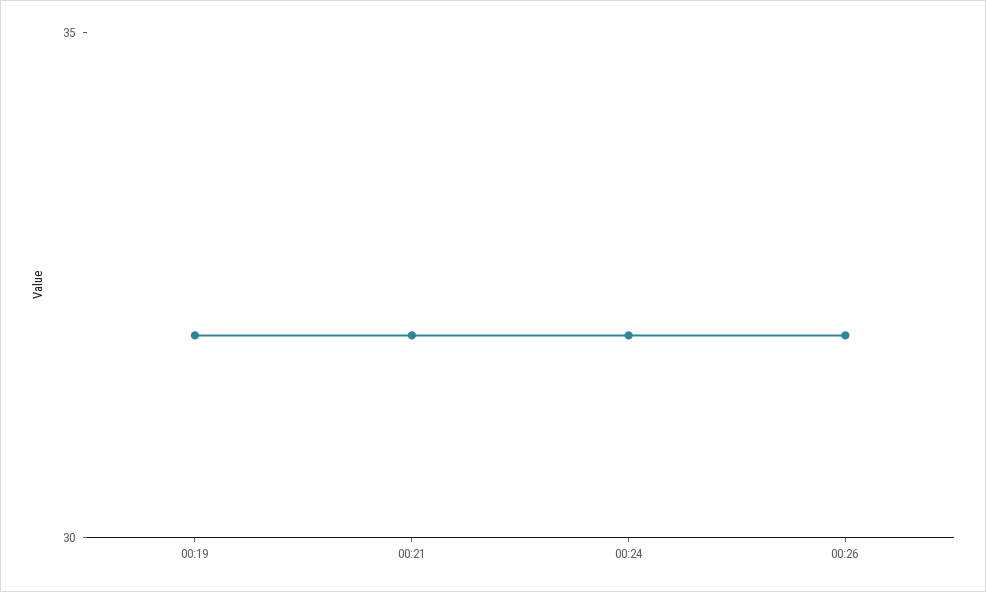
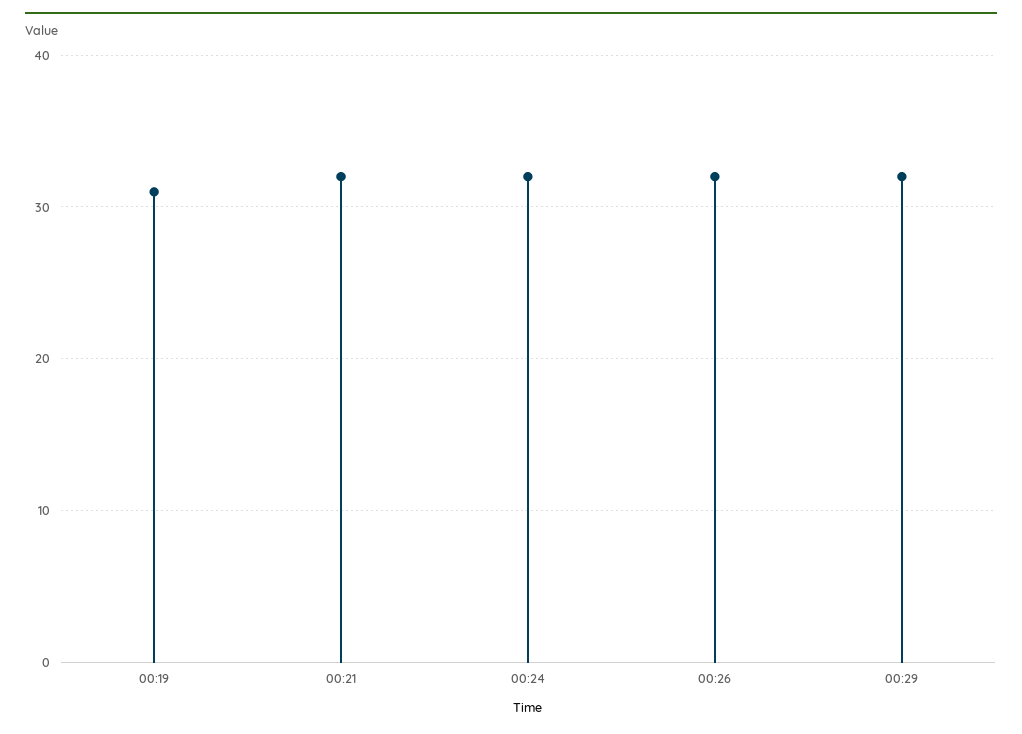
00:19: 32 -> 31
00:29: none -> 32

